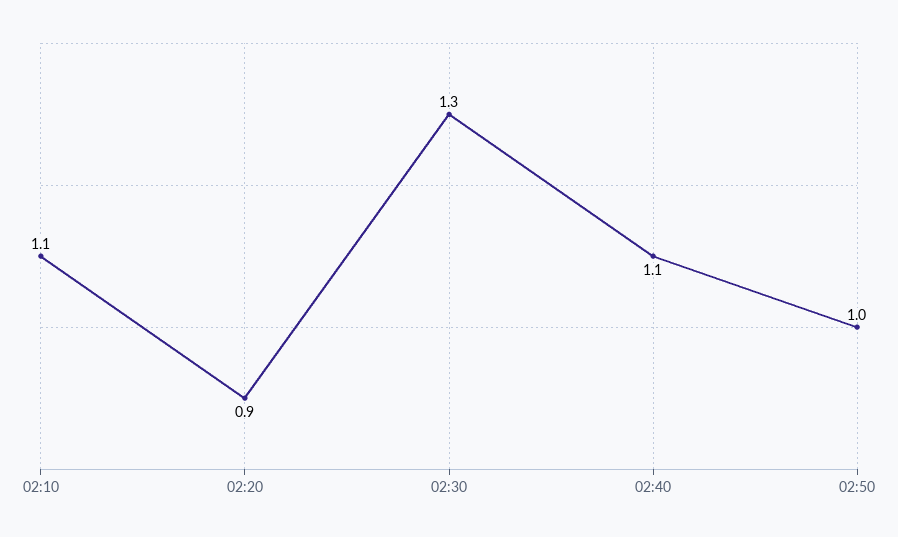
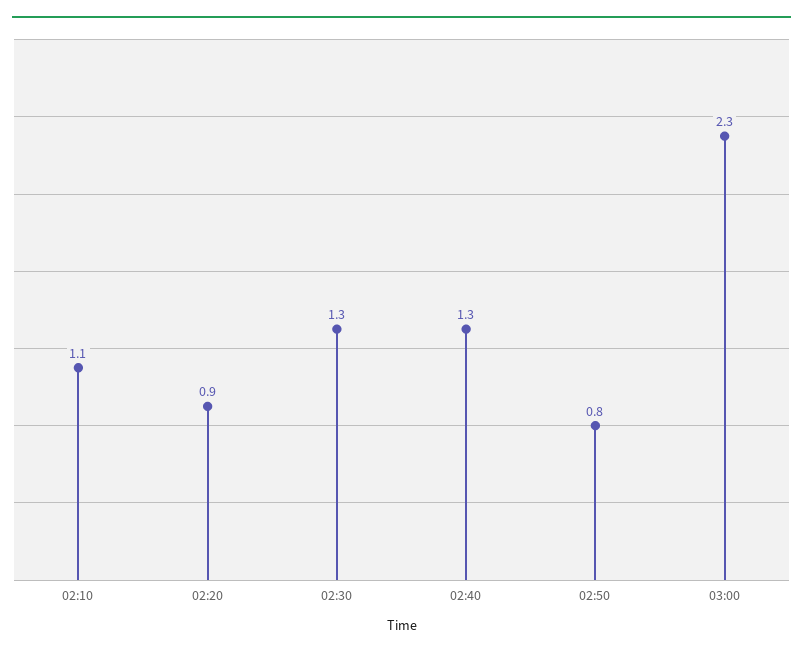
02:40: 1.1 -> 1.3
02:50: 1 -> 0.8
03:00: none -> 2.3

